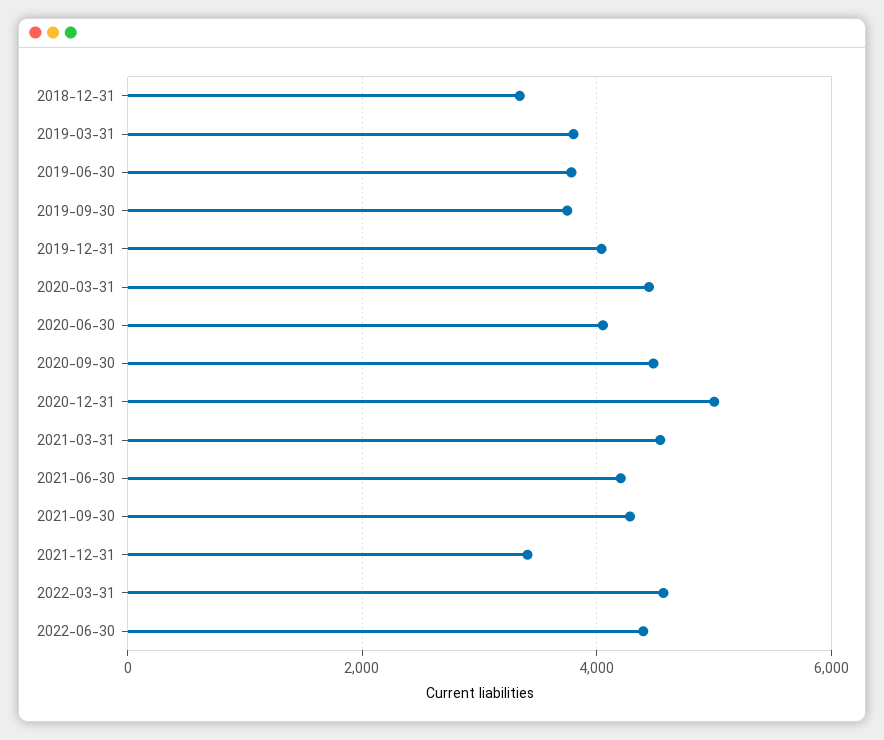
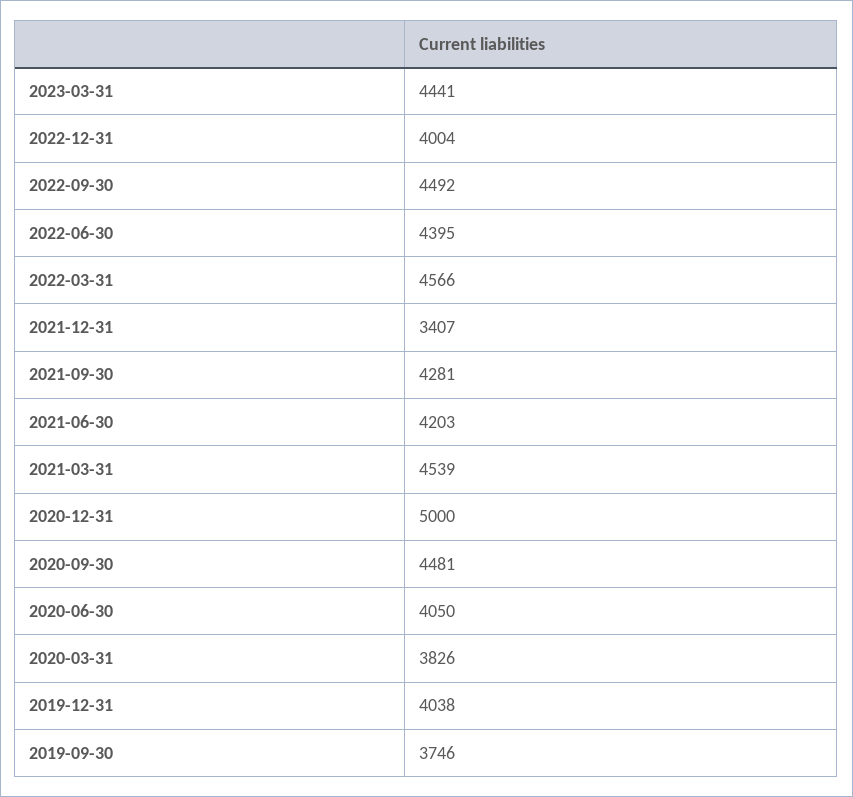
2018-12-31: 3400 -> none
2019-03-31: 3800 -> none
2019-06-30: 3800 -> none
2020-03-31: 4400 -> 3826
2023-03-31: none -> 4441
2022-12-31: none -> 4004
2022-09-30: none -> 4492

